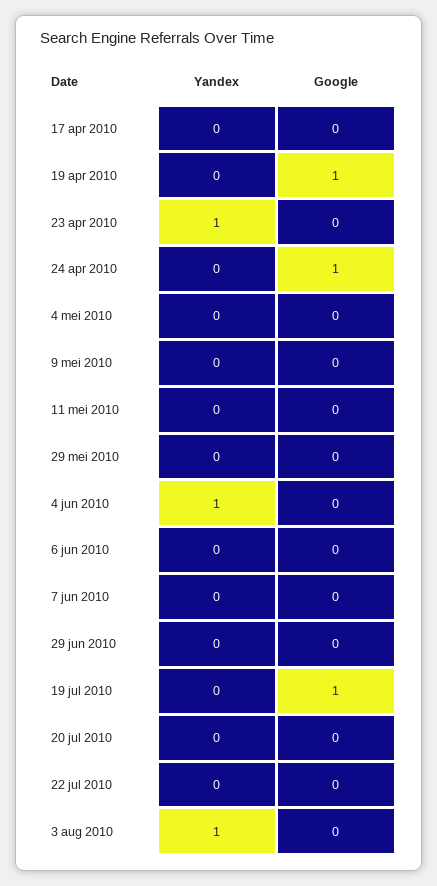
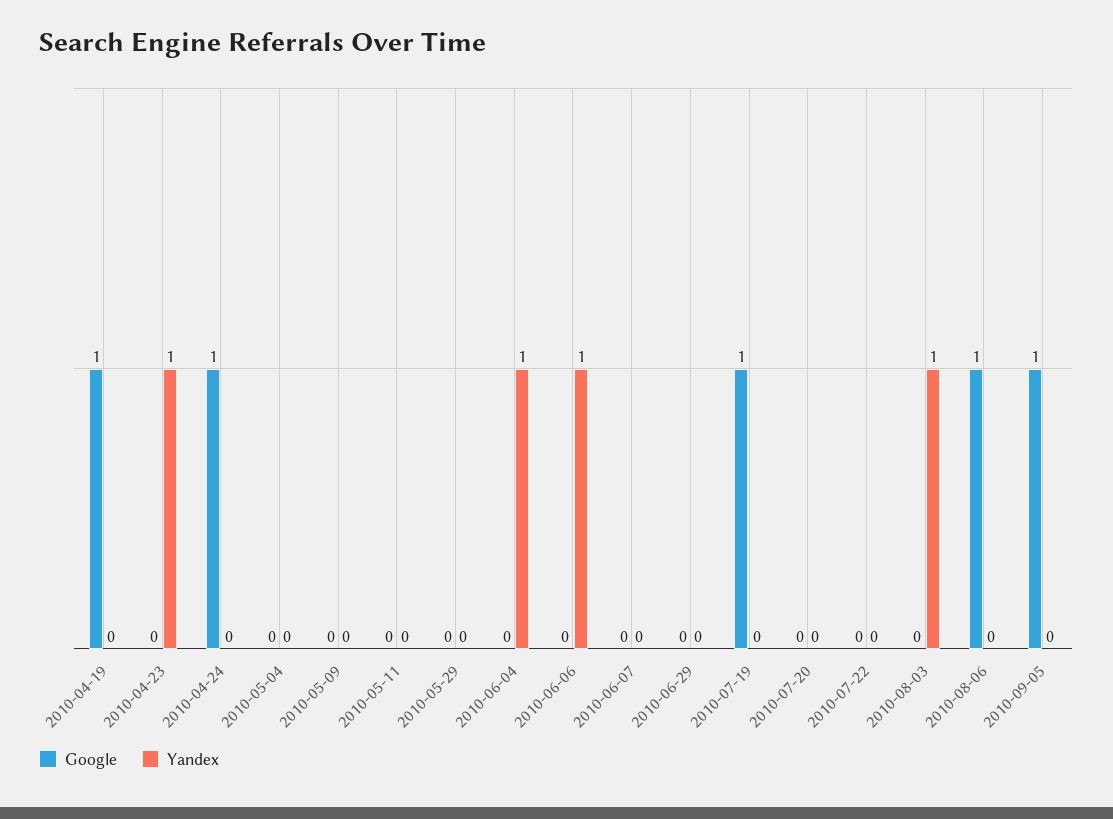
Yandex, 17 apr 2010: 0 -> none
Google, 17 apr 2010: 0 -> none
Yandex, 6 jun 2010: 0 -> 1
Google, 2010-08-06: none -> 1
Yandex, 2010-08-06: none -> 0
Google, 2010-09-05: none -> 1
Yandex, 2010-09-05: none -> 0

